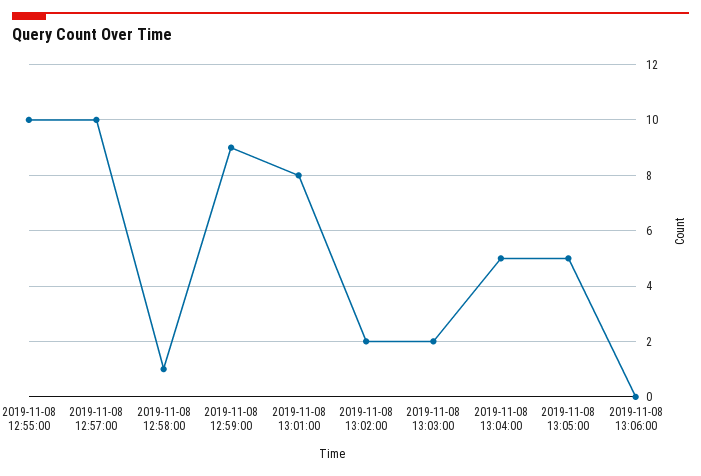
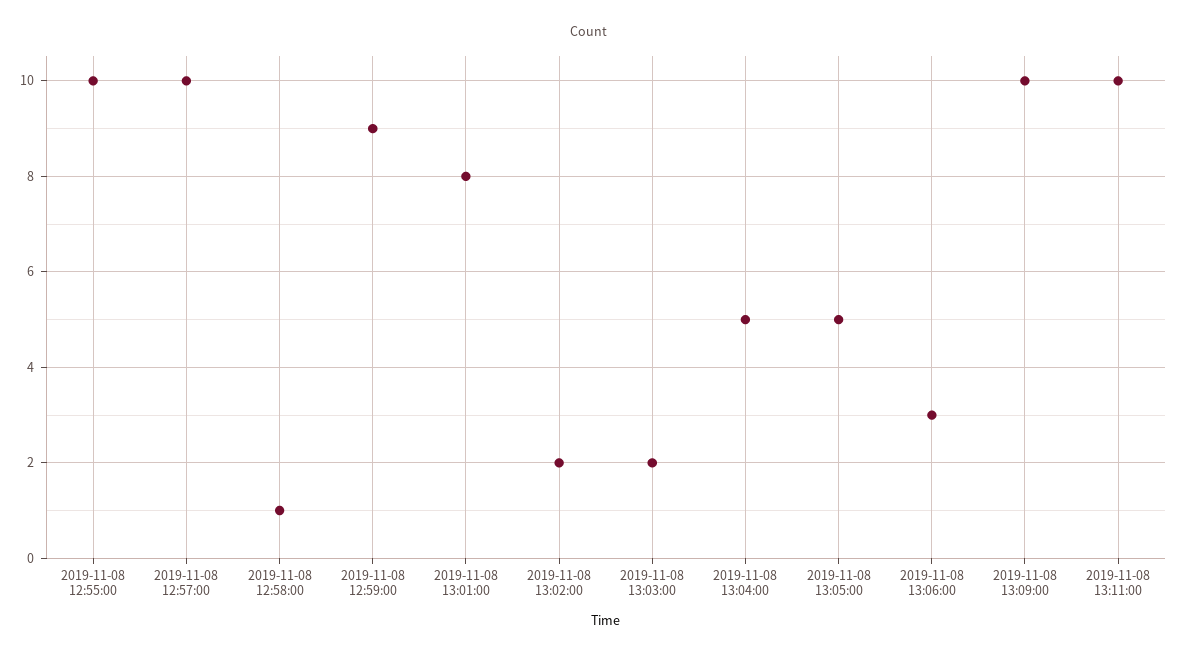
2019-11-08 13:06:00: 0 -> 3
2019-11-08 13:09:00: none -> 10
2019-11-08 13:11:00: none -> 10

